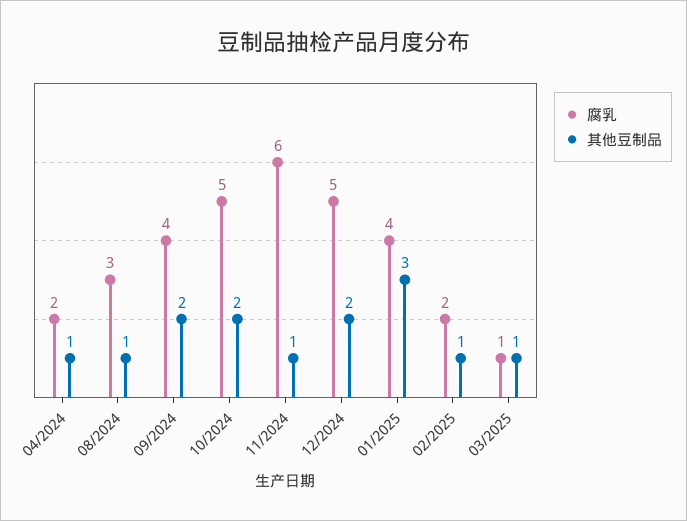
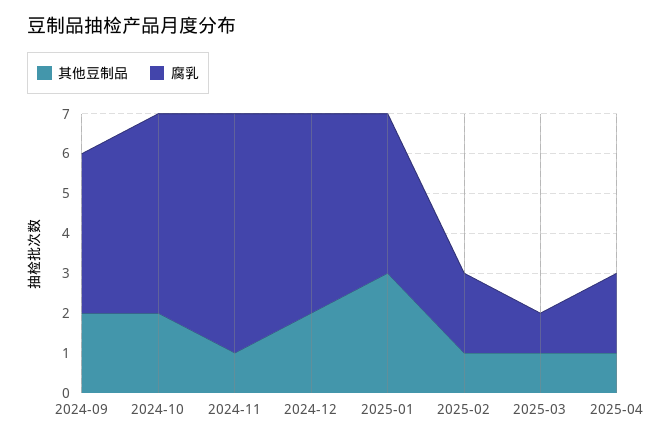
腐乳, 04/2024: 2 -> none
其他豆制品, 04/2024: 1 -> none
腐乳, 08/2024: 3 -> none
其他豆制品, 08/2024: 1 -> none
其他豆制品, 2025-04: none -> 1
腐乳, 2025-04: none -> 2

